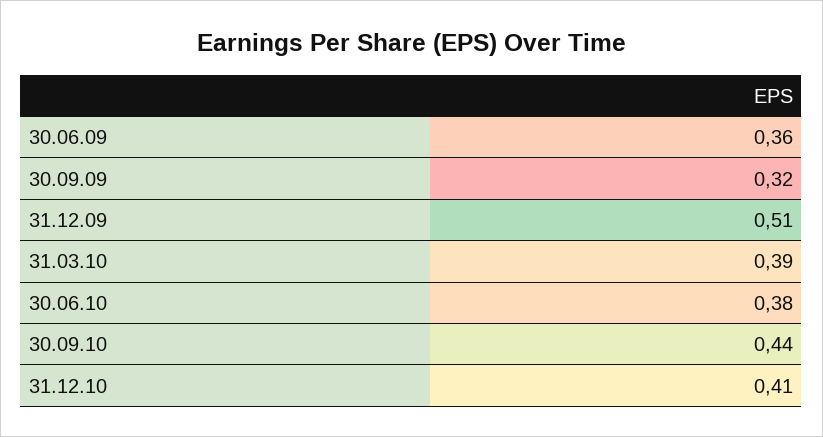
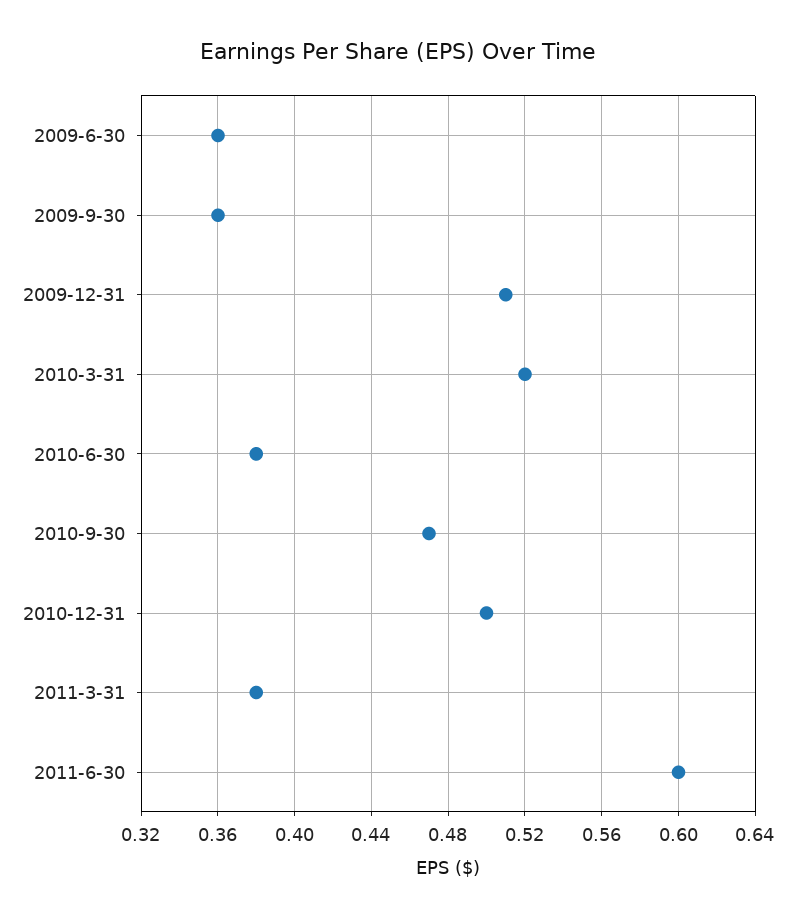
30.09.09: 0.32 -> 0.36
31.03.10: 0.39 -> 0.52
30.09.10: 0.44 -> 0.47
31.12.10: 0.41 -> 0.5
2011-3-31: none -> 0.38
2011-6-30: none -> 0.6

